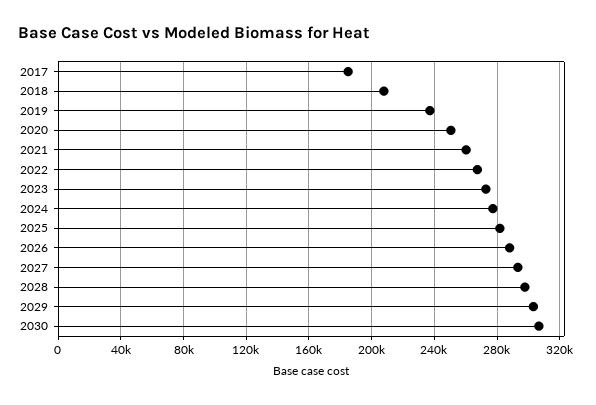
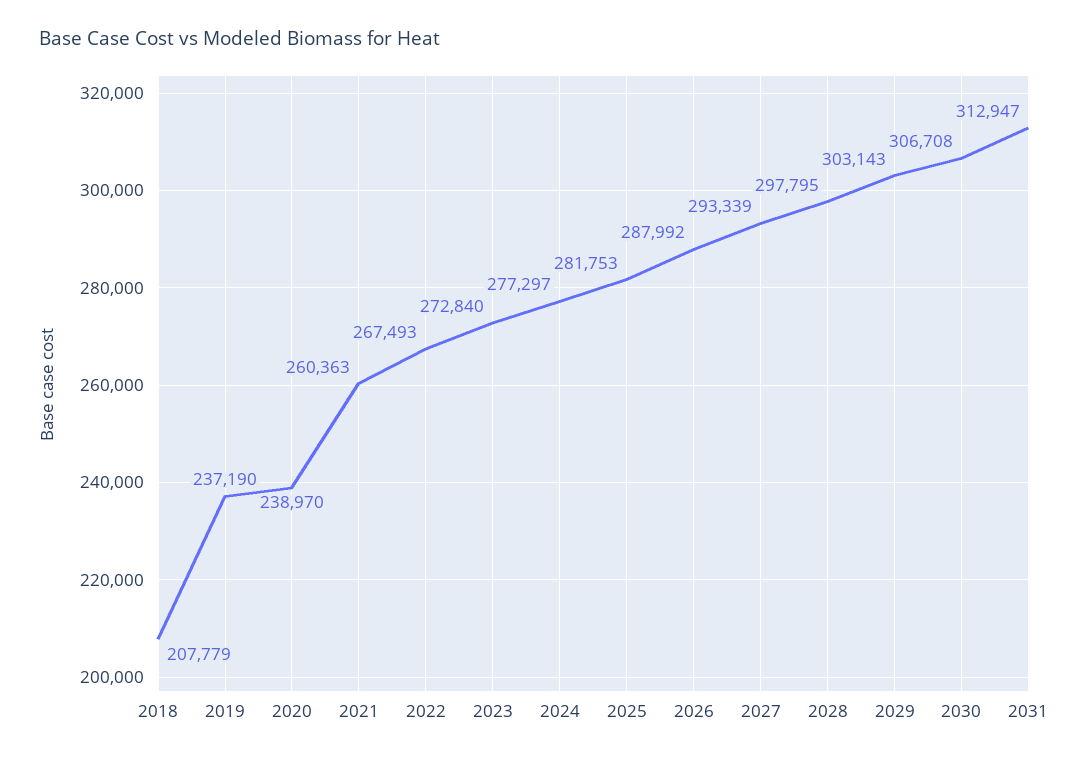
2017: 185000 -> none
2020: 250000 -> 238970
2031: none -> 312947

